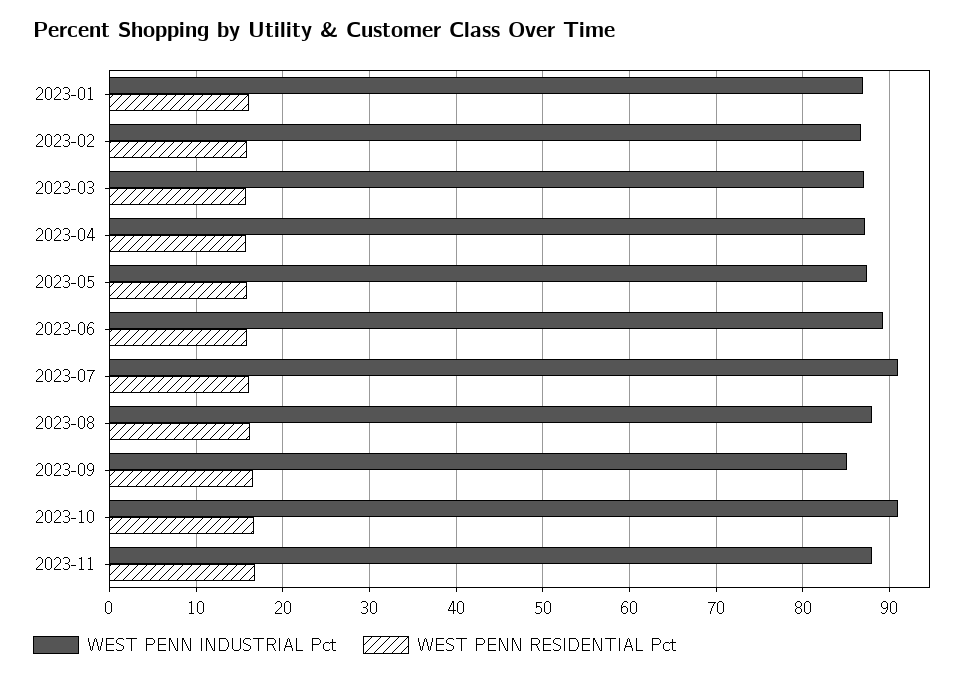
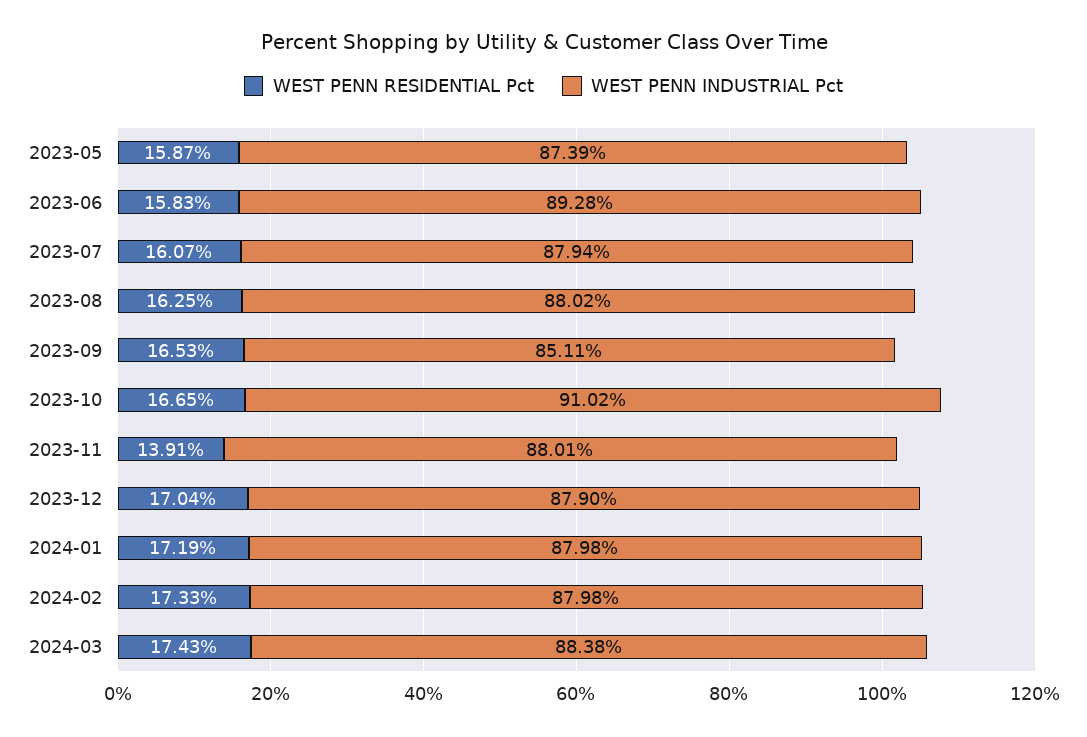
WEST PENN INDUSTRIAL Pct, 2023-01: 87 -> none
WEST PENN RESIDENTIAL Pct, 2023-01: 16 -> none
WEST PENN INDUSTRIAL Pct, 2023-02: 87 -> none
WEST PENN RESIDENTIAL Pct, 2023-02: 16 -> none
WEST PENN INDUSTRIAL Pct, 2023-03: 87 -> none
WEST PENN RESIDENTIAL Pct, 2023-03: 16 -> none
WEST PENN INDUSTRIAL Pct, 2023-04: 87 -> none
WEST PENN RESIDENTIAL Pct, 2023-04: 16 -> none
WEST PENN INDUSTRIAL Pct, 2023-07: 91 -> 87.94
WEST PENN RESIDENTIAL Pct, 2023-11: 17 -> 13.91
WEST PENN RESIDENTIAL Pct, 2023-12: none -> 17.04
WEST PENN INDUSTRIAL Pct, 2023-12: none -> 87.9
WEST PENN RESIDENTIAL Pct, 2024-01: none -> 17.19
WEST PENN INDUSTRIAL Pct, 2024-01: none -> 87.98
WEST PENN RESIDENTIAL Pct, 2024-02: none -> 17.33
WEST PENN INDUSTRIAL Pct, 2024-02: none -> 87.98
WEST PENN RESIDENTIAL Pct, 2024-03: none -> 17.43
WEST PENN INDUSTRIAL Pct, 2024-03: none -> 88.38

